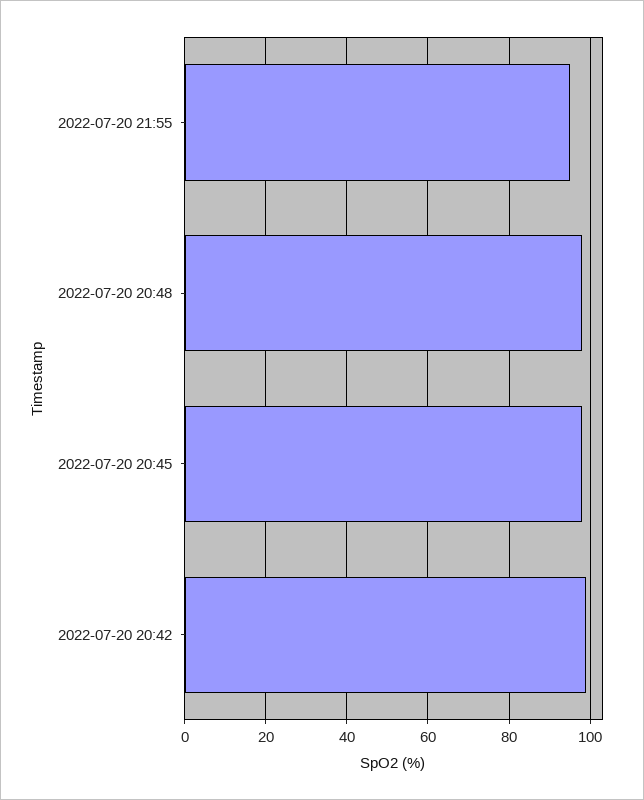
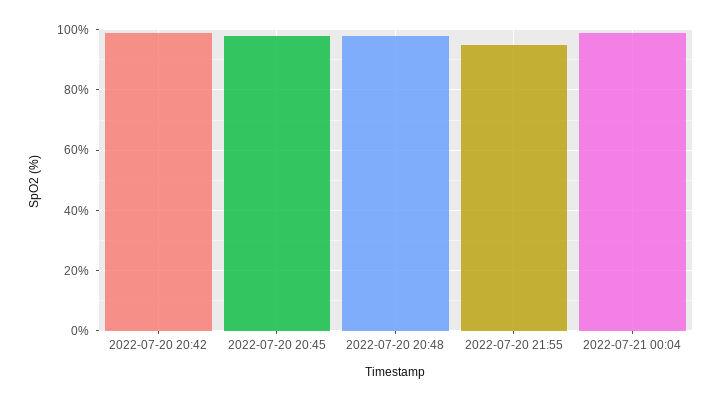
2022-07-21 00:04: none -> 100

